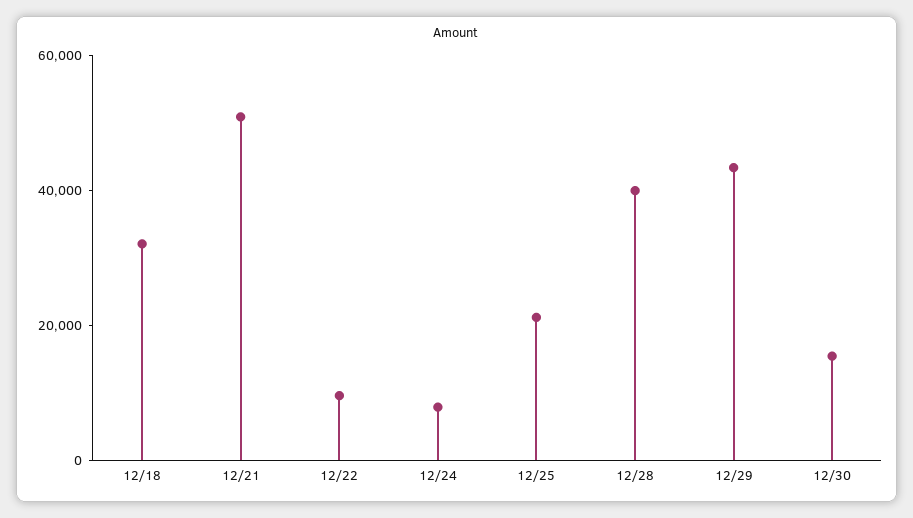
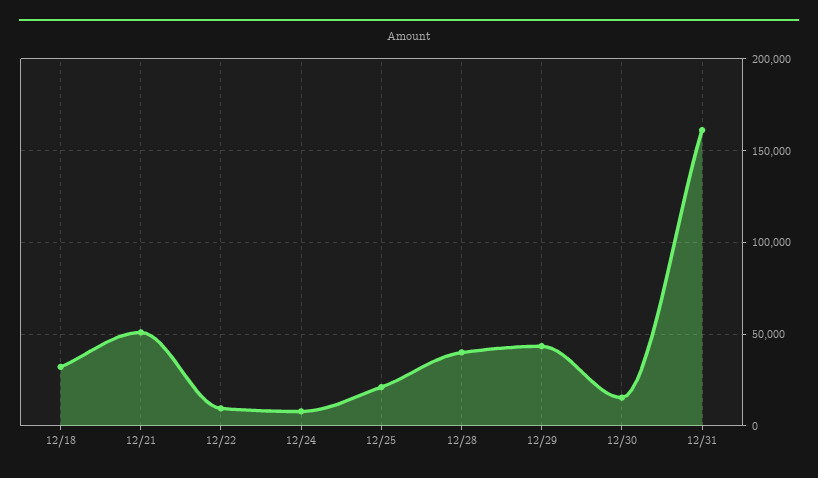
12/31: none -> 160000

